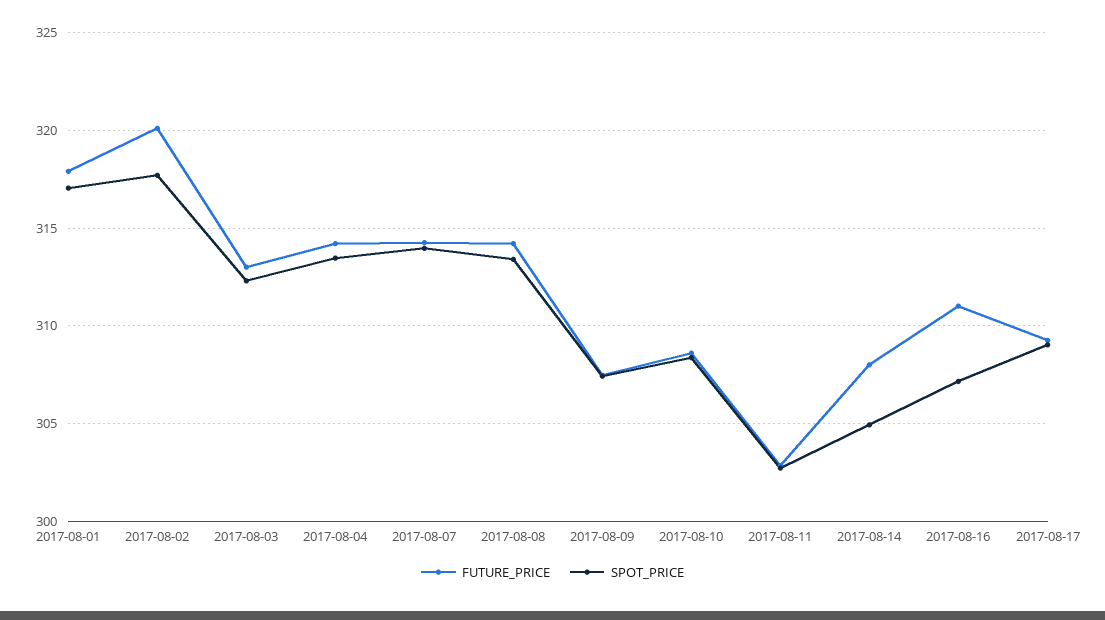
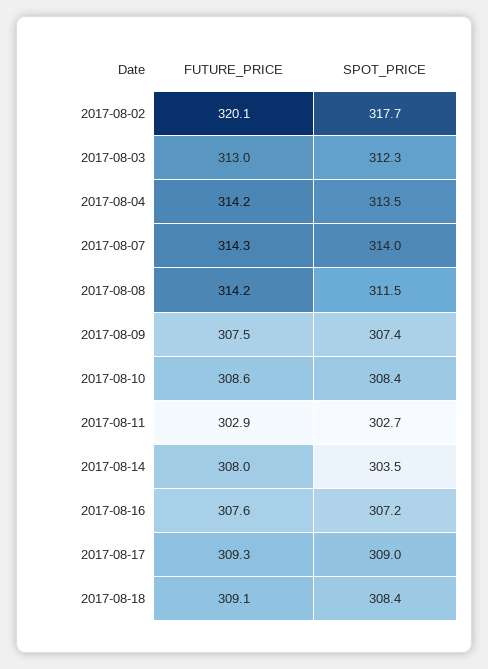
FUTURE_PRICE, 2017-08-01: 318 -> none
SPOT_PRICE, 2017-08-01: 317 -> none
SPOT_PRICE, 2017-08-08: 313.5 -> 311.5
SPOT_PRICE, 2017-08-14: 305 -> 303.5
FUTURE_PRICE, 2017-08-16: 311 -> 307.6
FUTURE_PRICE, 2017-08-18: none -> 309.1
SPOT_PRICE, 2017-08-18: none -> 308.4

